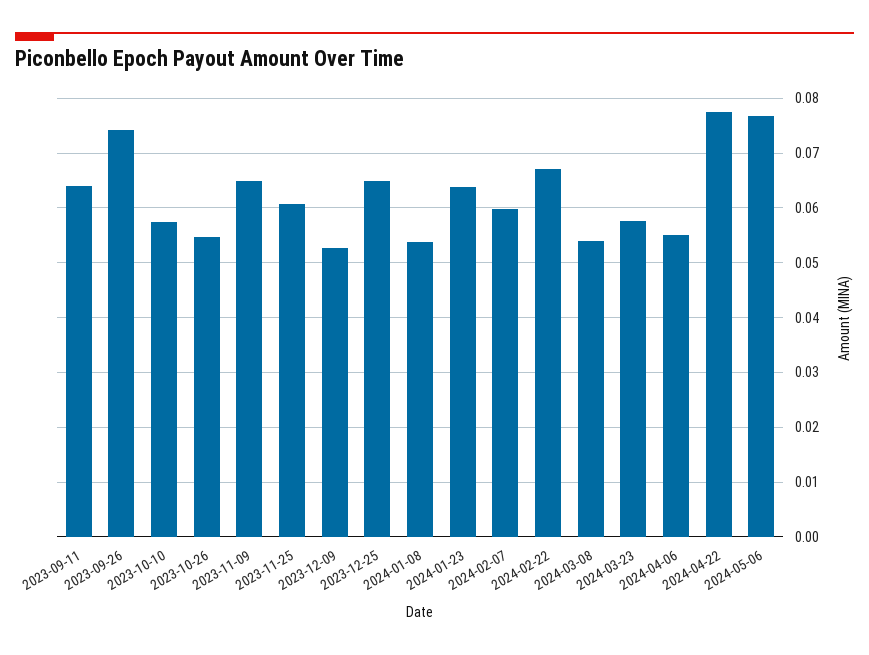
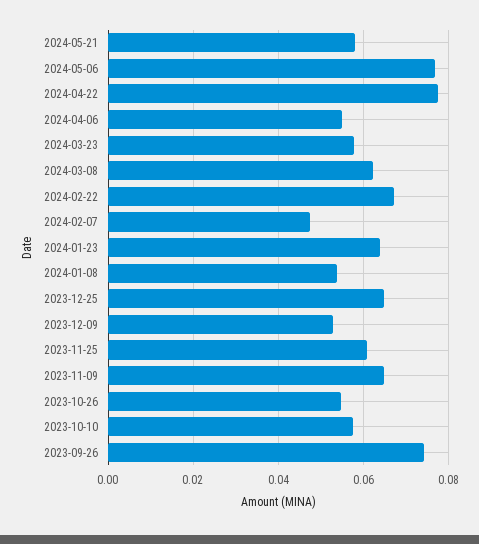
2023-09-11: 0.064 -> none
2024-02-07: 0.06 -> 0.048
2024-03-08: 0.054 -> 0.062
2024-05-21: none -> 0.058

